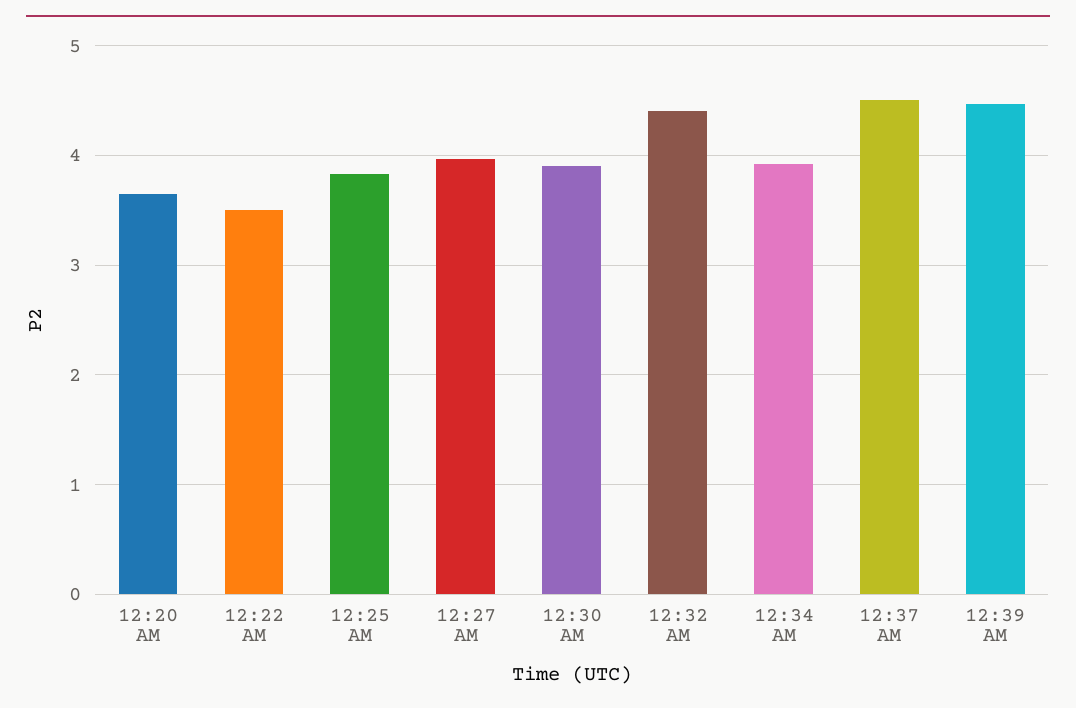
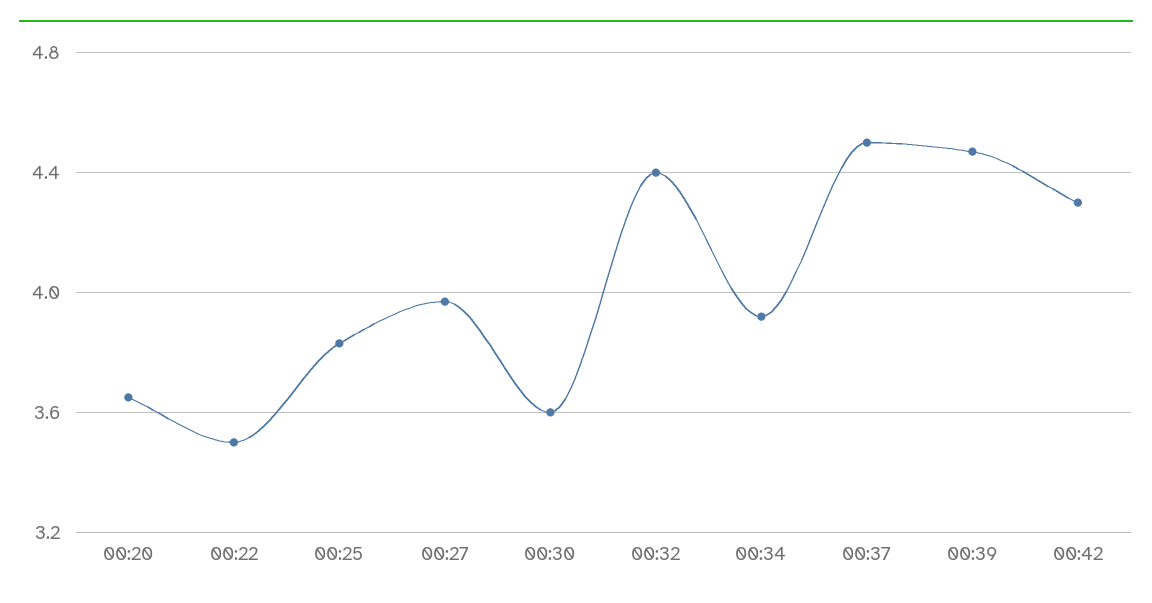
12:30 AM: 3.9 -> 3.6
00:42: none -> 4.3

